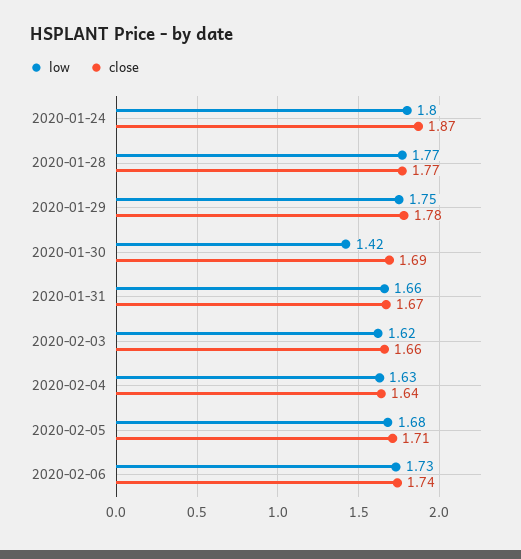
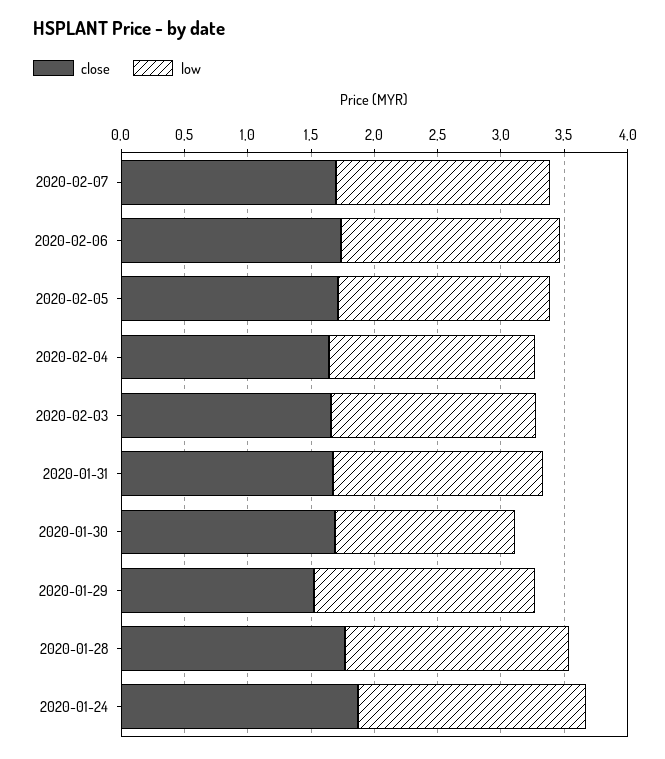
close, 2020-01-29: 1.78 -> 1.5
close, 2020-02-07: none -> 1.7
low, 2020-02-07: none -> 1.7

